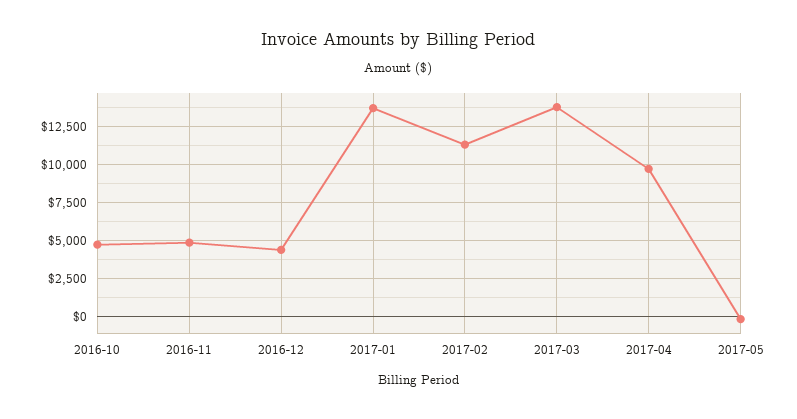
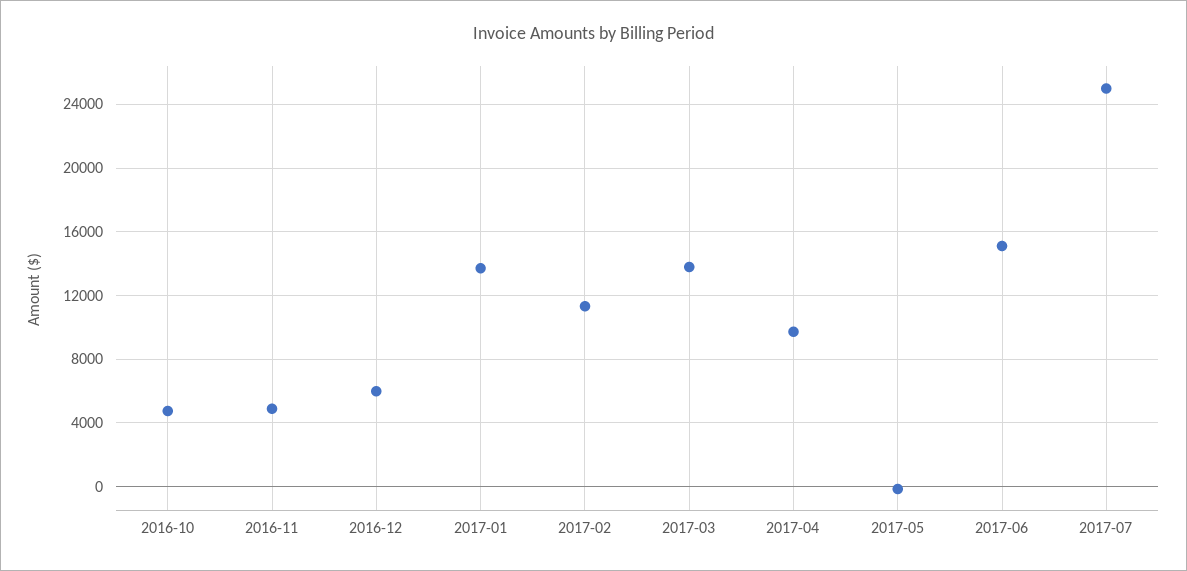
2016-12: 4500 -> 6000
2017-06: none -> 15000
2017-07: none -> 25000

